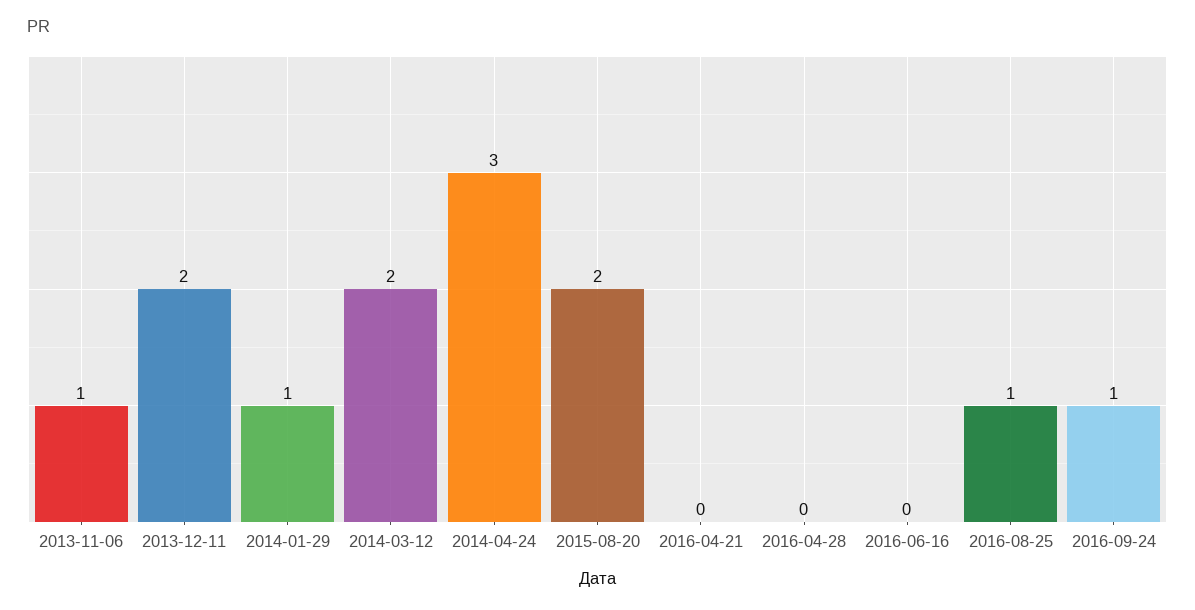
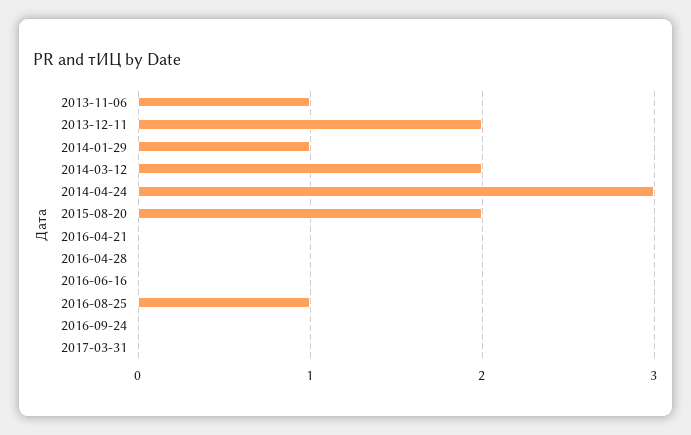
2016-09-24: 1 -> 0
2017-03-31: none -> 0

